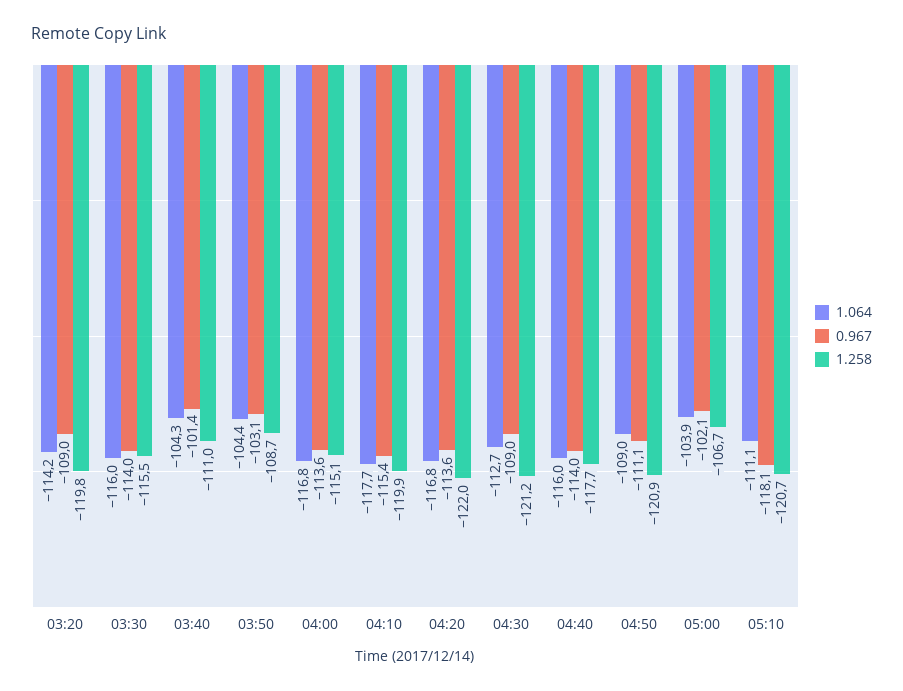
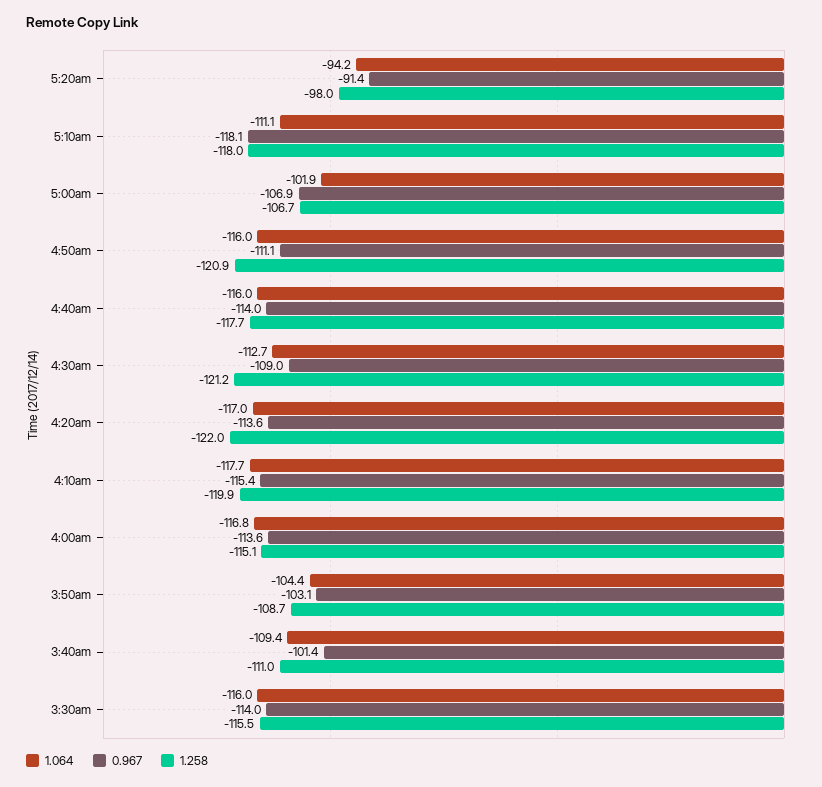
1.064, 03:20: -114.2 -> none
0.967, 03:20: -109 -> none
1.258, 03:20: -119.8 -> none
1.064, 03:40: -104.3 -> -109.4
1.064, 04:20: -116.8 -> -117
1.064, 04:50: -109 -> -116
1.064, 05:00: -103.9 -> -101.9
0.967, 05:00: -102.1 -> -106.9
1.258, 05:10: -120.7 -> -118
1.064, 5:20am: none -> -94.2
0.967, 5:20am: none -> -91.4
1.258, 5:20am: none -> -98

